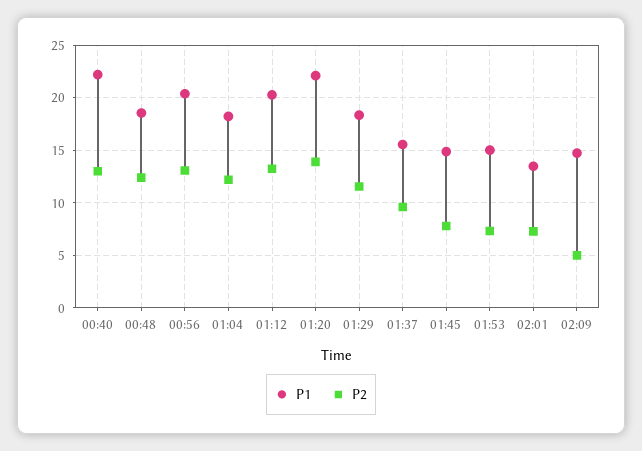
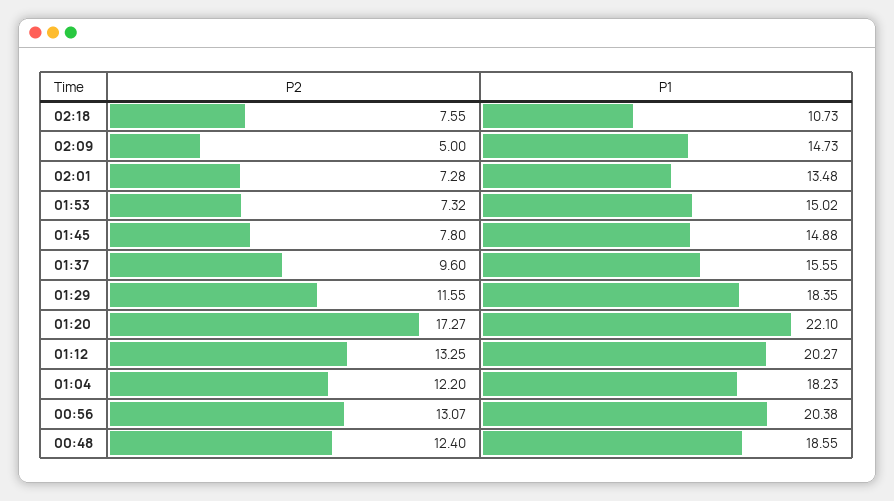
P1, 00:40: 22 -> none
P2, 00:40: 13 -> none
P2, 01:20: 14 -> 17.27
P2, 02:18: none -> 7.55
P1, 02:18: none -> 10.73

